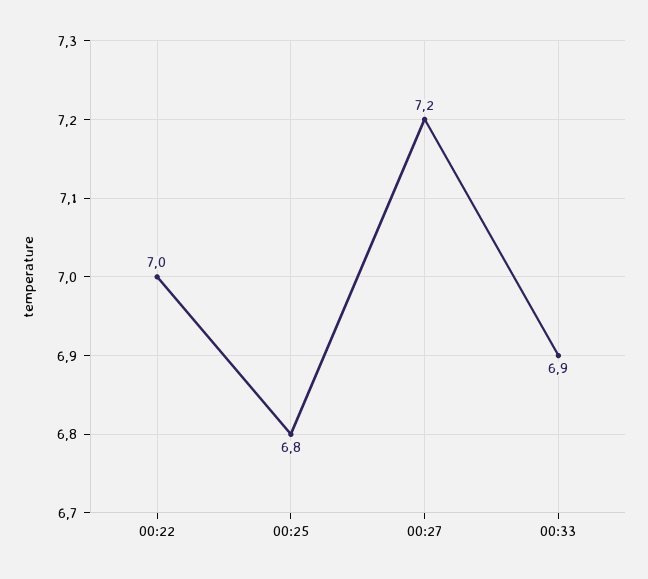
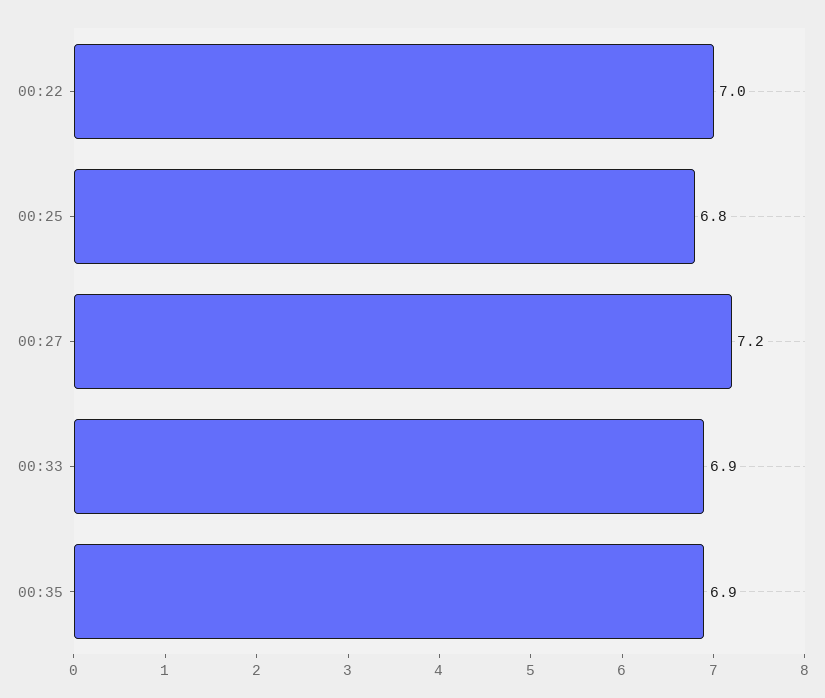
00:35: none -> 6.9

